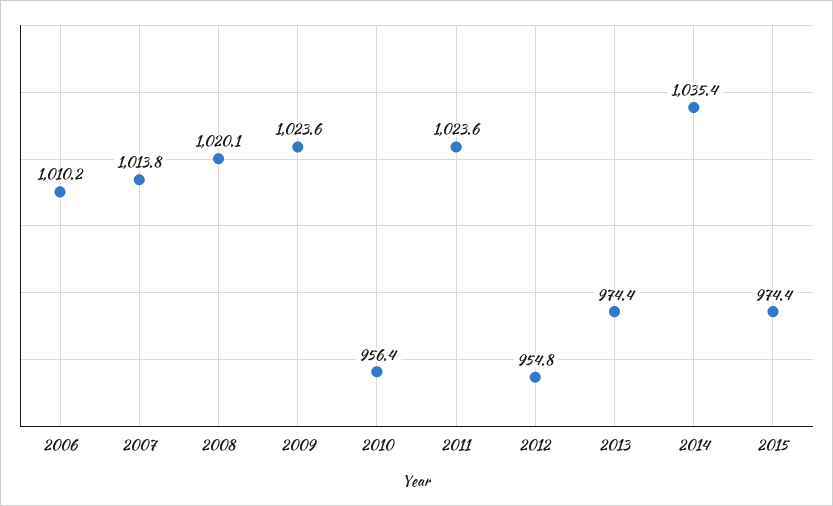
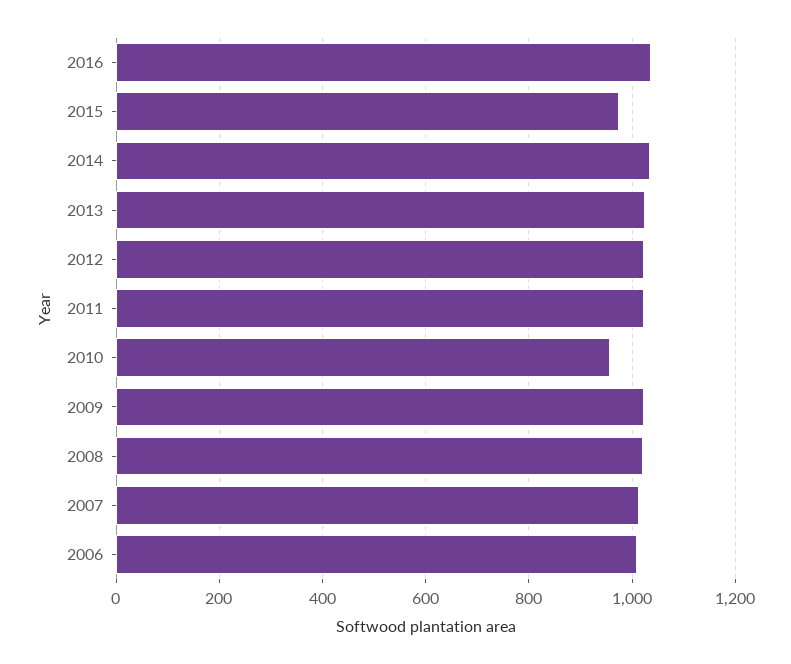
2012: 954.8 -> 1020
2013: 974.4 -> 1020
2016: none -> 1040

